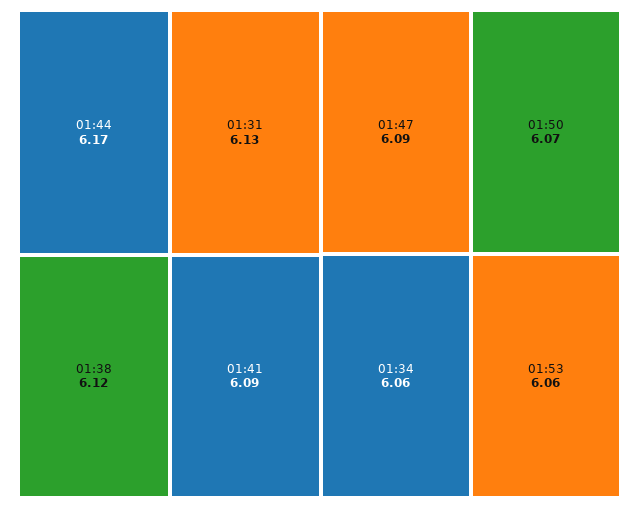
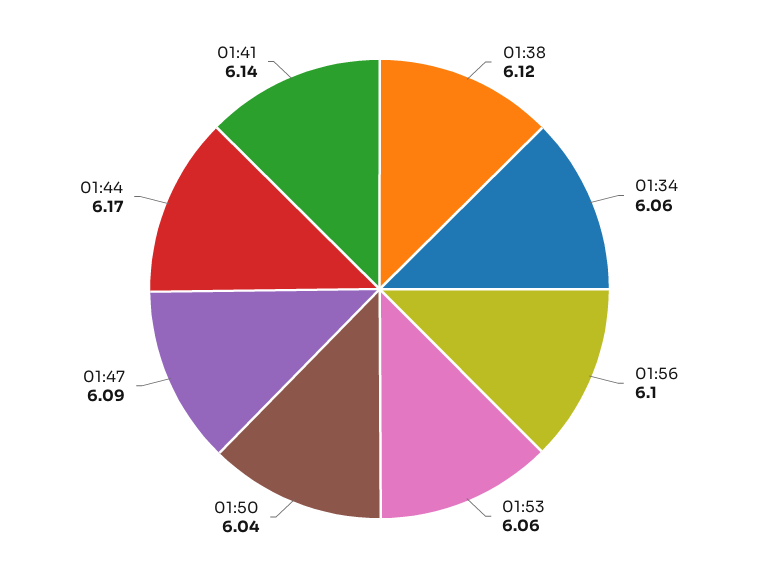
01:31: 6.13 -> none
01:41: 6.09 -> 6.14
01:50: 6.07 -> 6.04
01:56: none -> 6.1

